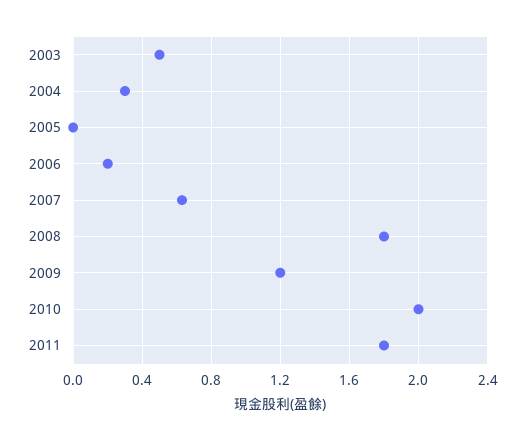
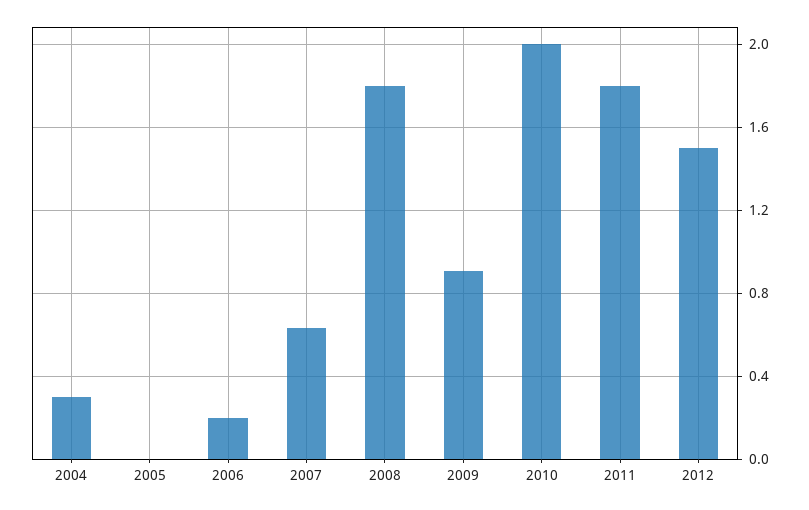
2003: 0.5 -> none
2009: 1.2 -> 0.9
2012: none -> 1.5

